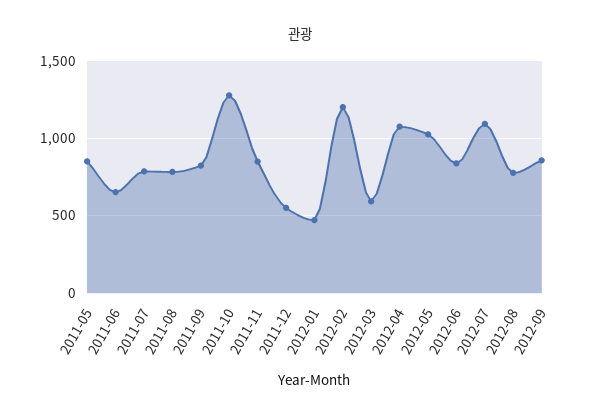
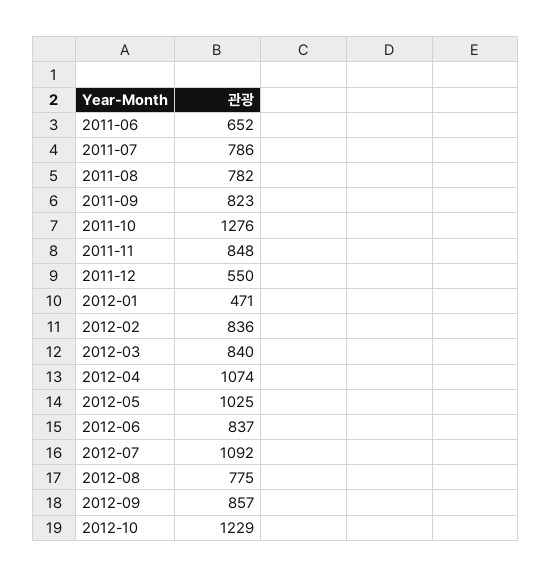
2011-05: 850 -> none
2012-02: 1200 -> 836
2012-03: 600 -> 840
2012-10: none -> 1229

